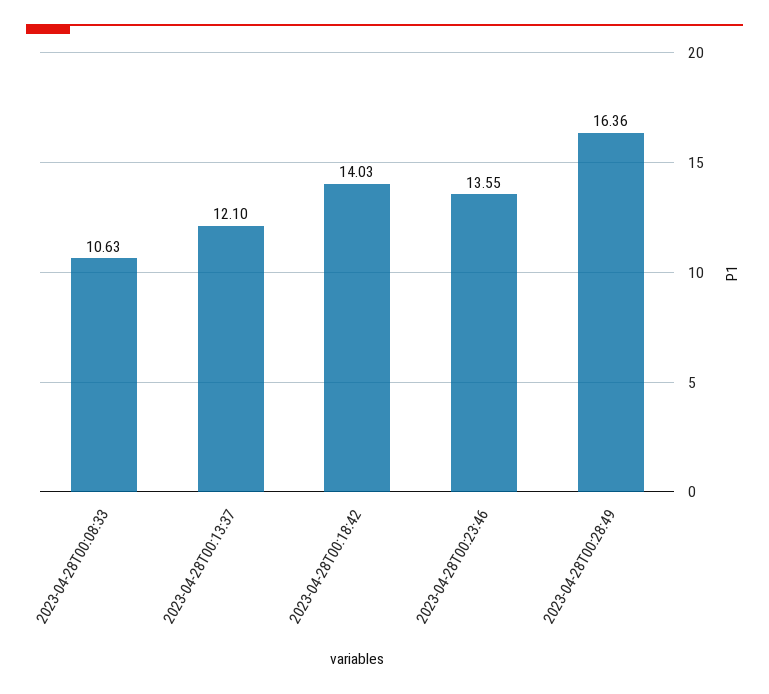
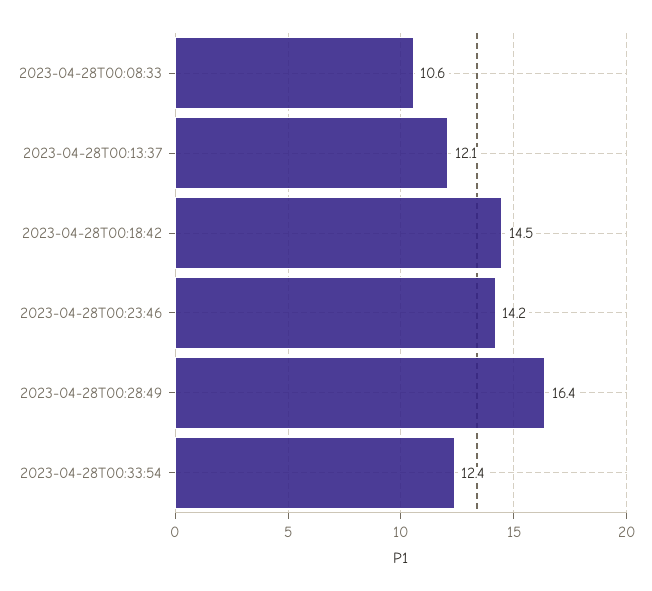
2023-04-28T00:18:42: 14.03 -> 14.5
2023-04-28T00:23:46: 13.55 -> 14.2
2023-04-28T00:33:54: none -> 12.4

